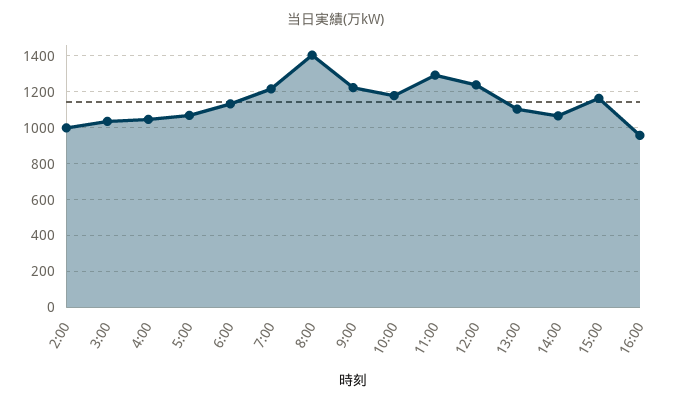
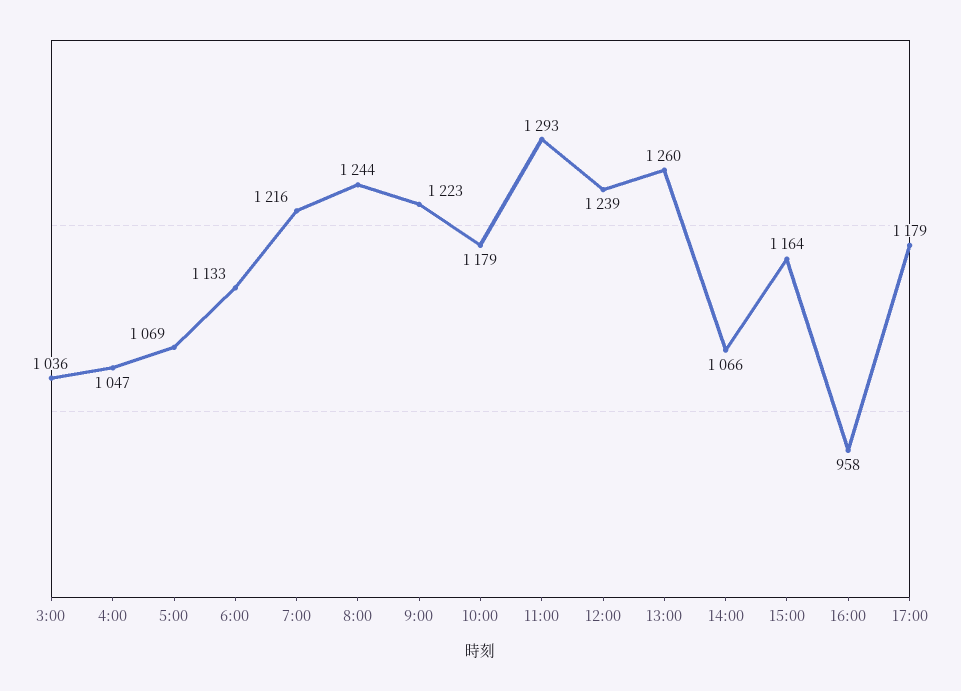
2:00: 1000 -> none
8:00: 1400 -> 1244
13:00: 1100 -> 1260
17:00: none -> 1179

